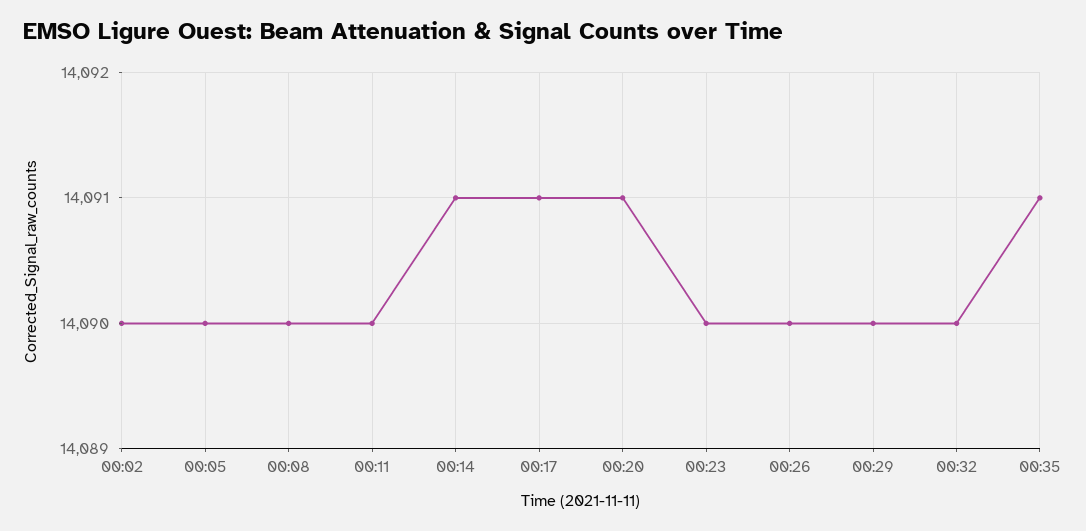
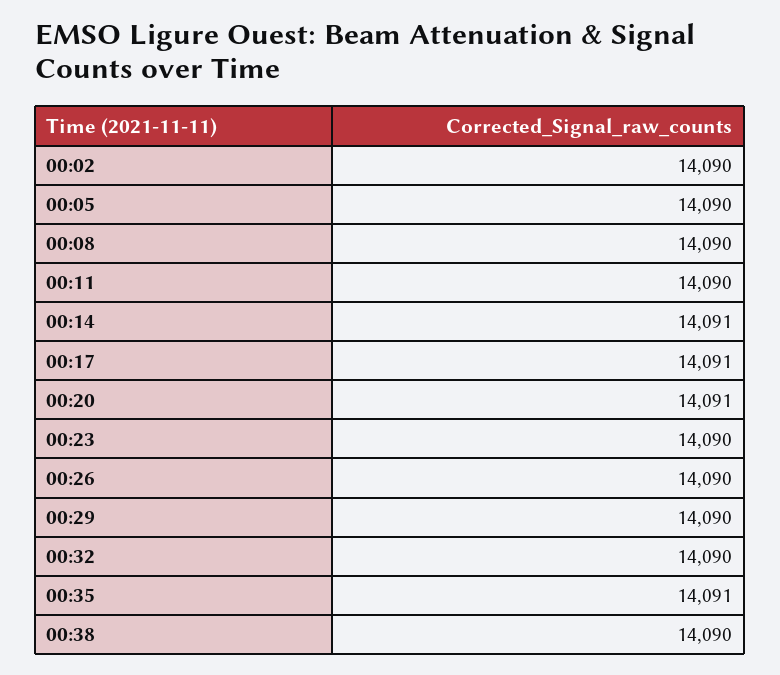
00:38: none -> 14090

